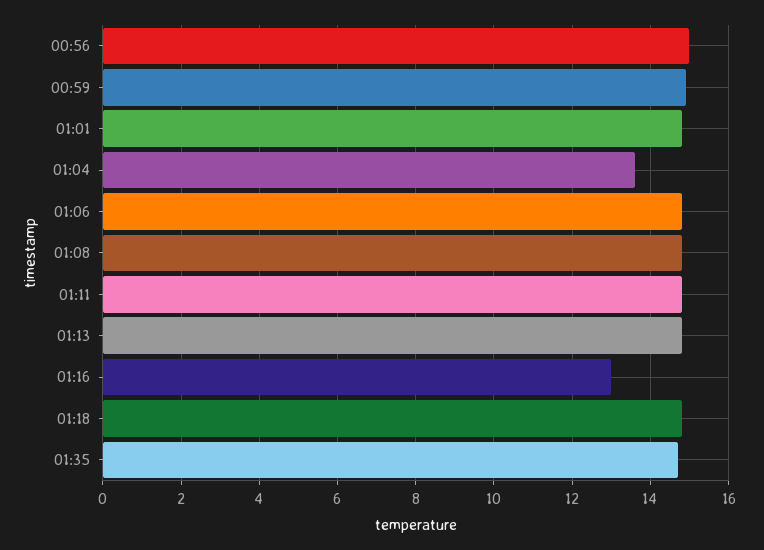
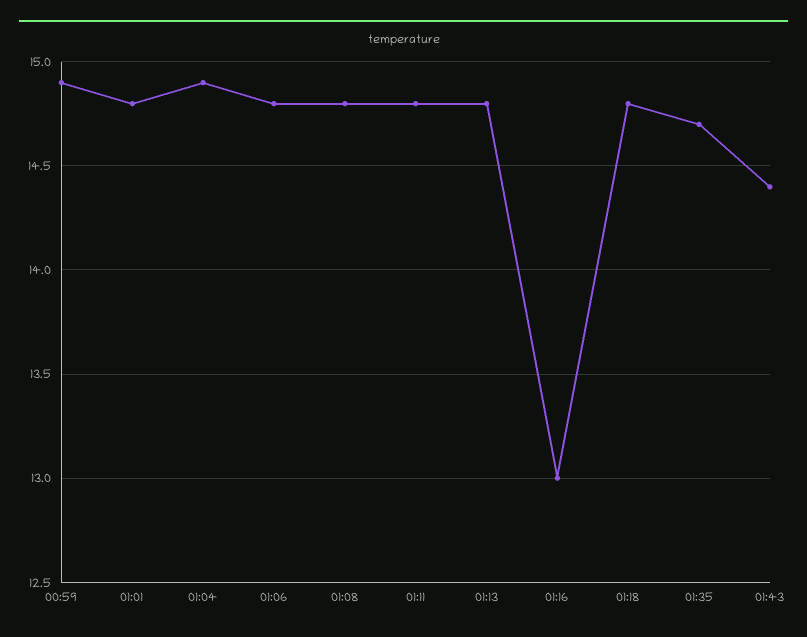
00:56: 15 -> none
01:04: 13.5 -> 14.9
01:43: none -> 14.4

